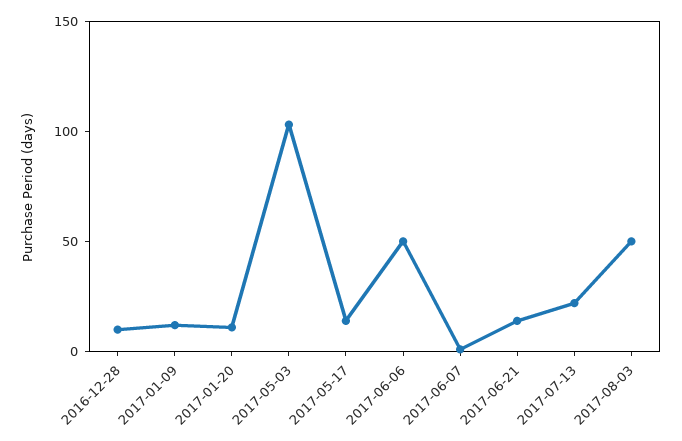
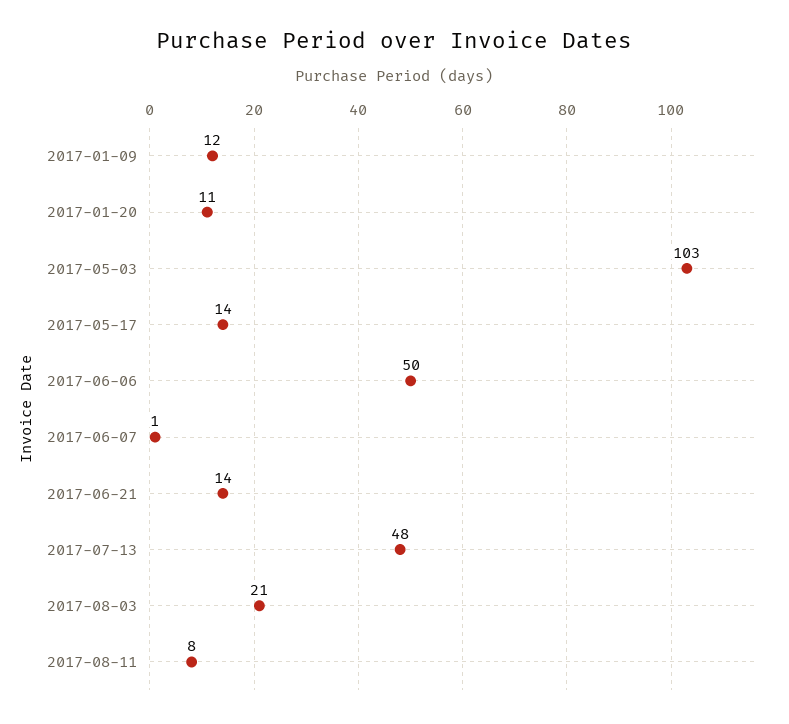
2016-12-28: 10 -> none
2017-07-13: 20 -> 48
2017-08-03: 50 -> 21
2017-08-11: none -> 8

